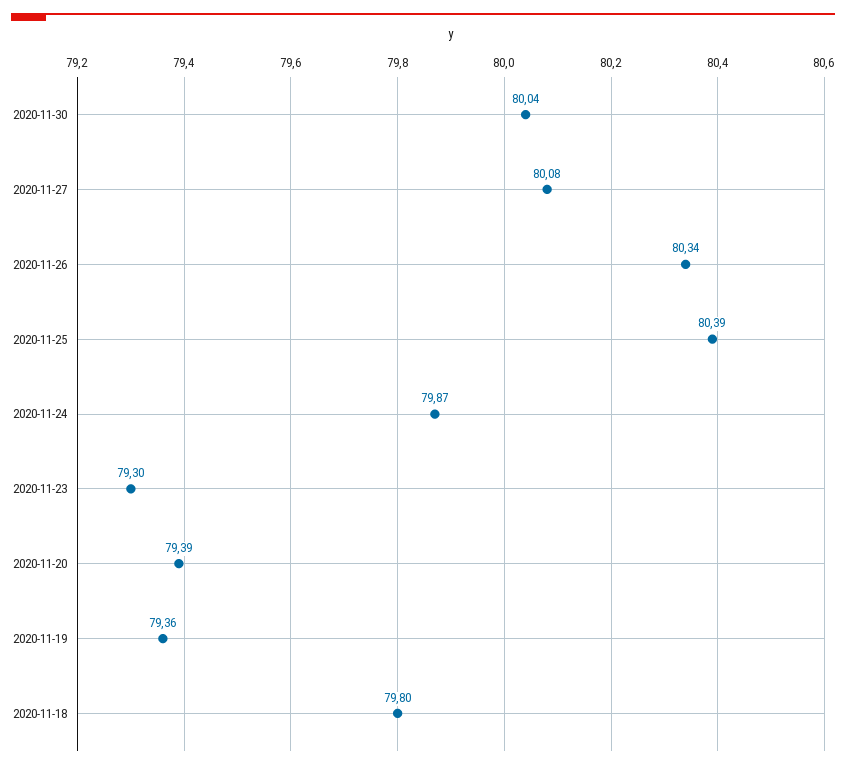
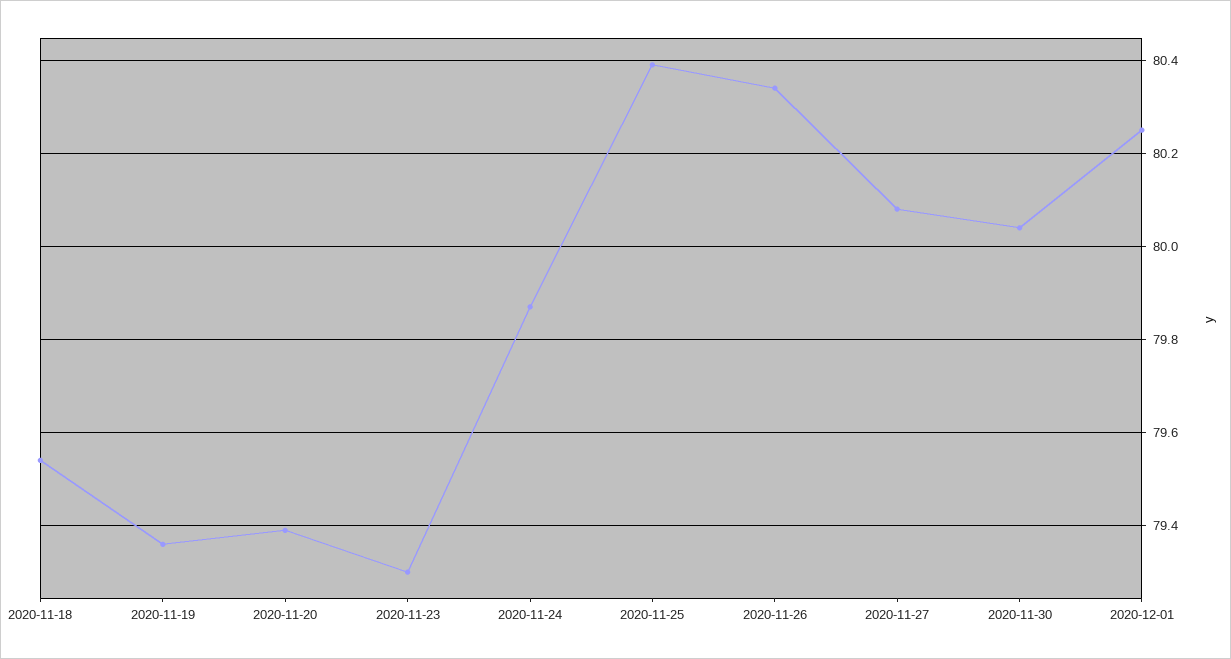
2020-11-18: 79.8 -> 79.55
2020-12-01: none -> 80.25

